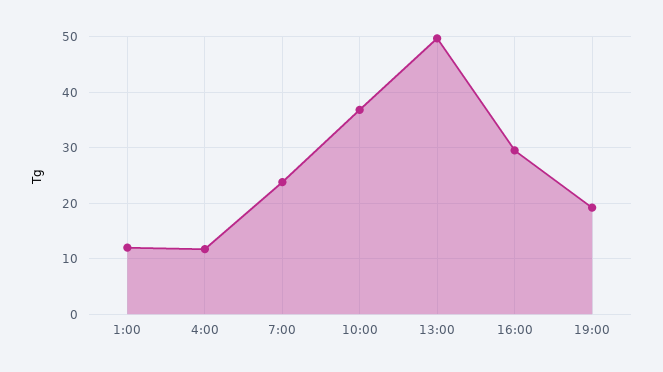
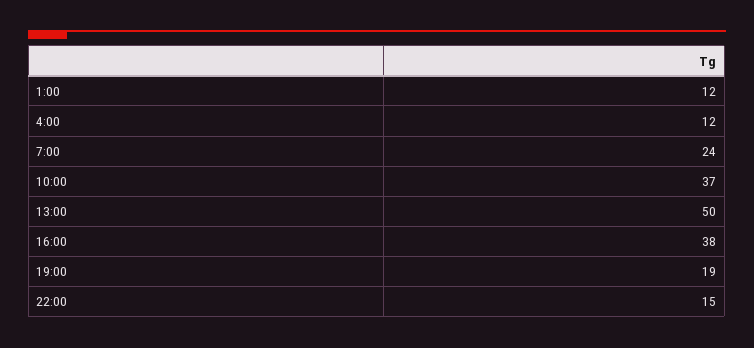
16:00: 30 -> 38
22:00: none -> 15

